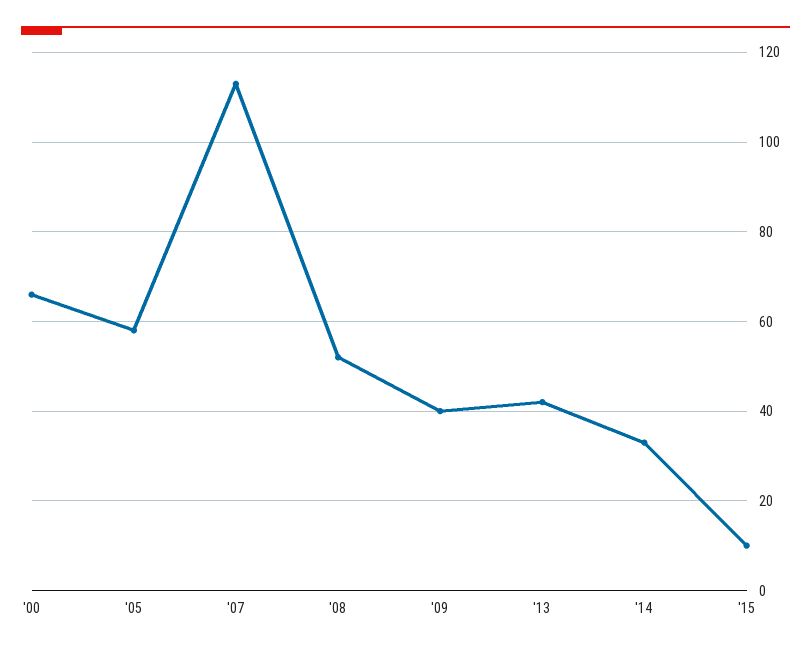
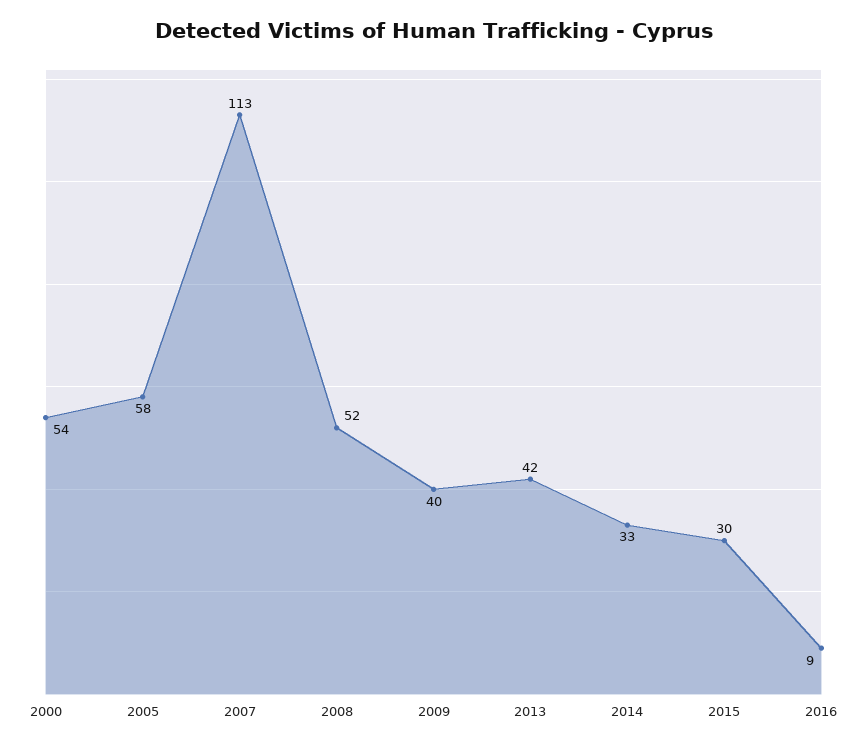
'00: 65 -> 54
'15: 10 -> 30
2016: none -> 9

